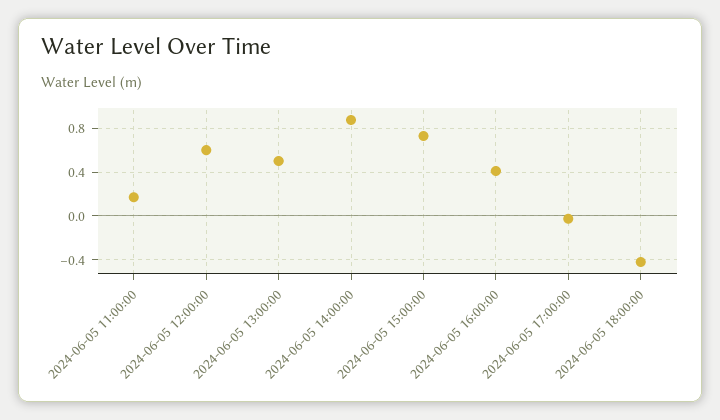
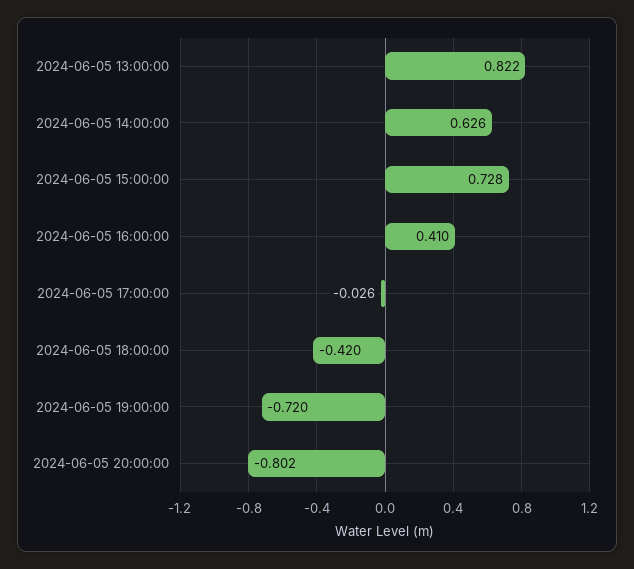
2024-06-05 11:00:00: 0.2 -> none
2024-06-05 12:00:00: 0.6 -> none
2024-06-05 13:00:00: 0.5 -> 0.822
2024-06-05 14:00:00: 0.9 -> 0.626
2024-06-05 19:00:00: none -> -0.72
2024-06-05 20:00:00: none -> -0.802

